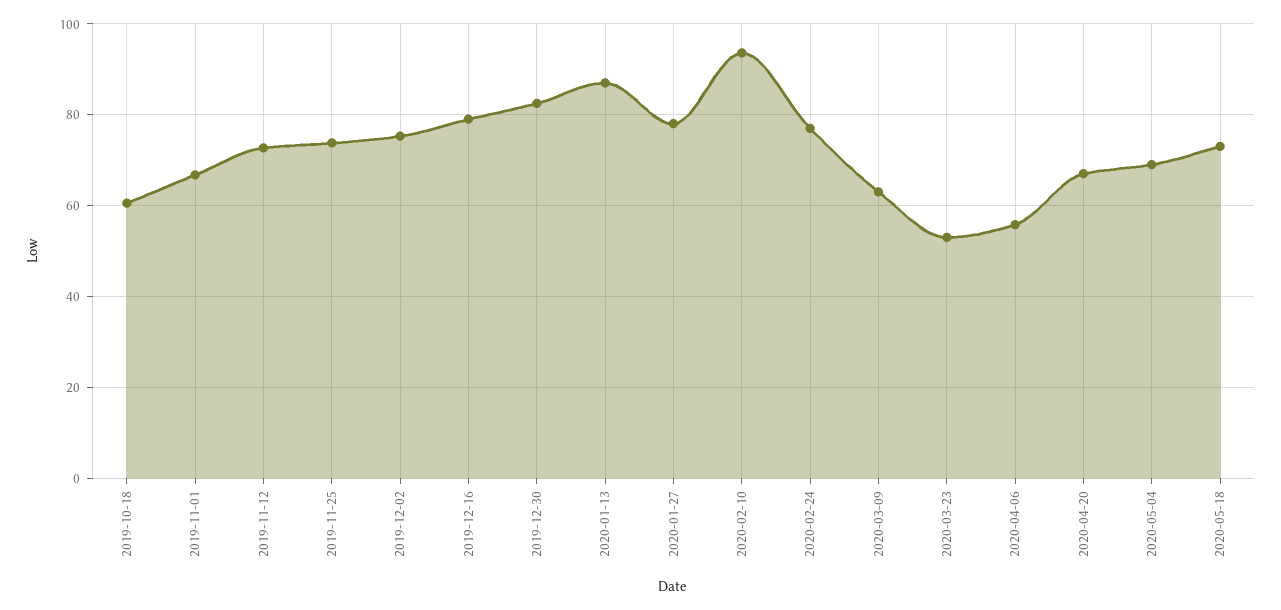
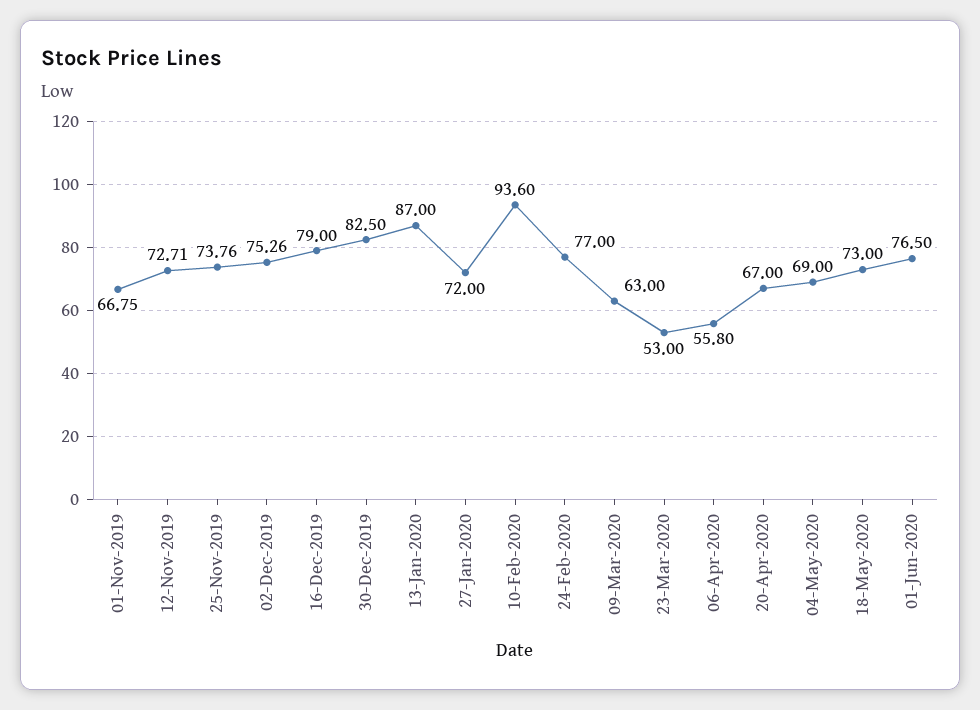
2019-10-18: 60 -> none
2020-01-27: 78 -> 72
01-Jun-2020: none -> 76.5

